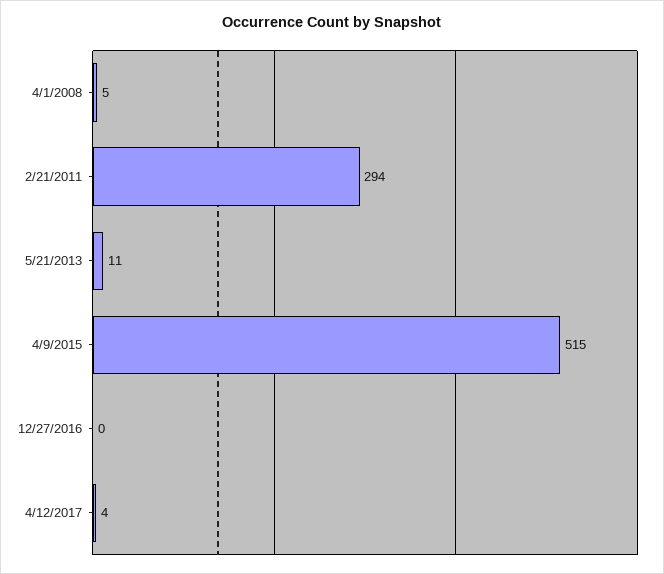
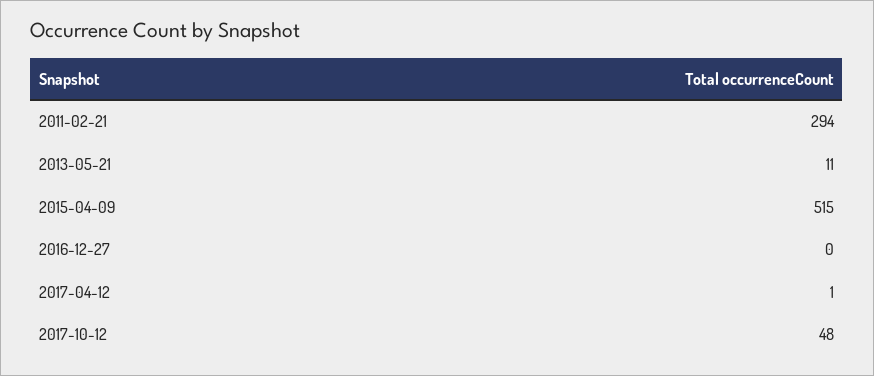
4/1/2008: 5 -> none
4/12/2017: 4 -> 1
2017-10-12: none -> 48

